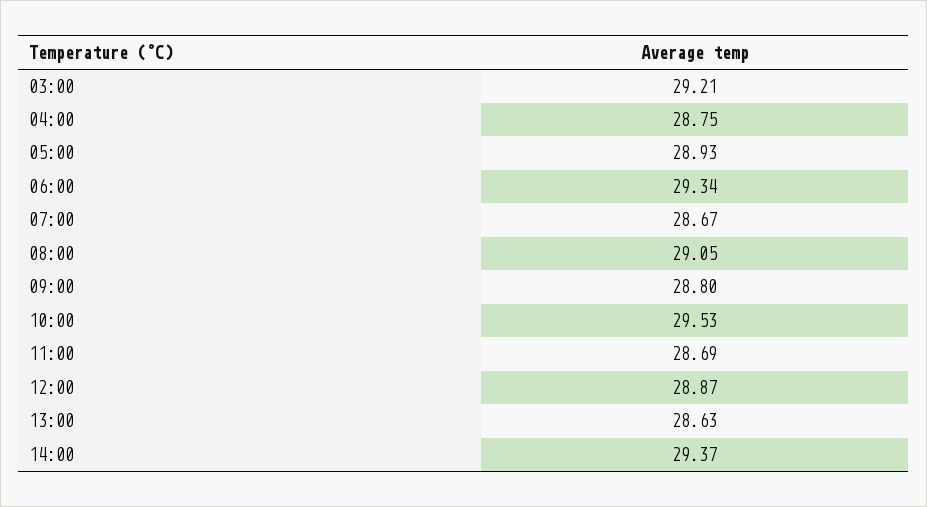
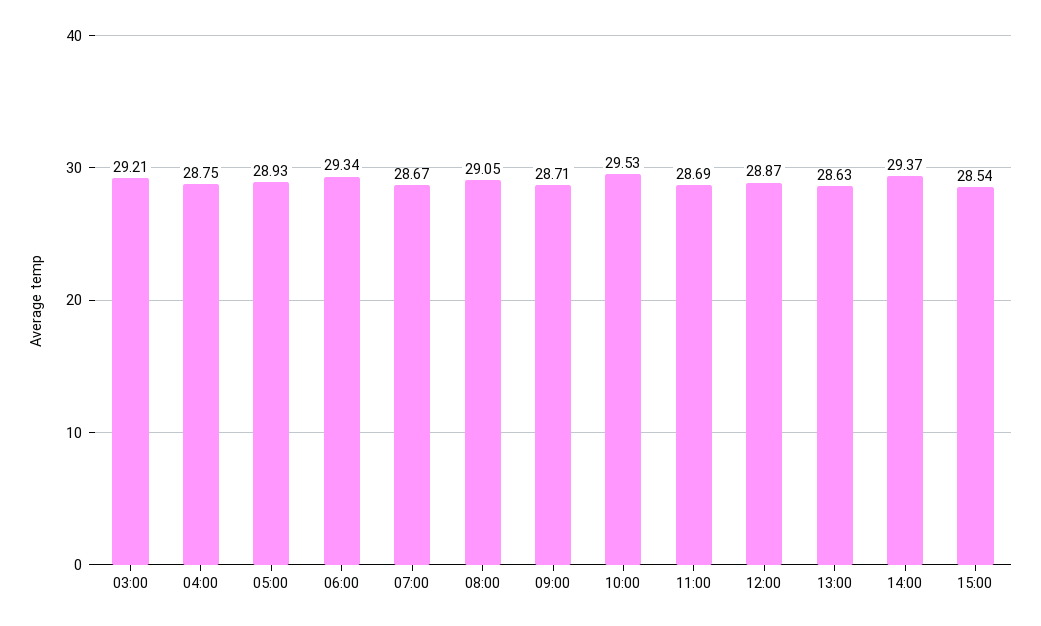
09:00: 28.8 -> 28.71
15:00: none -> 28.54

